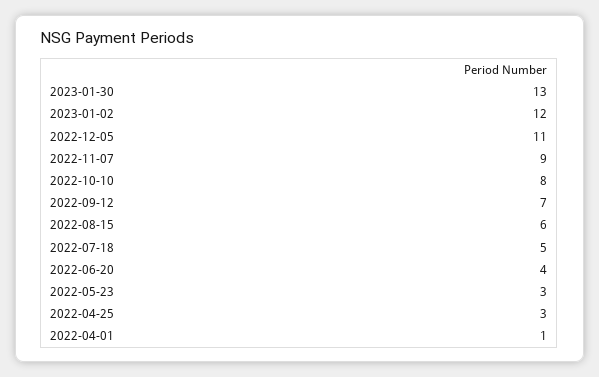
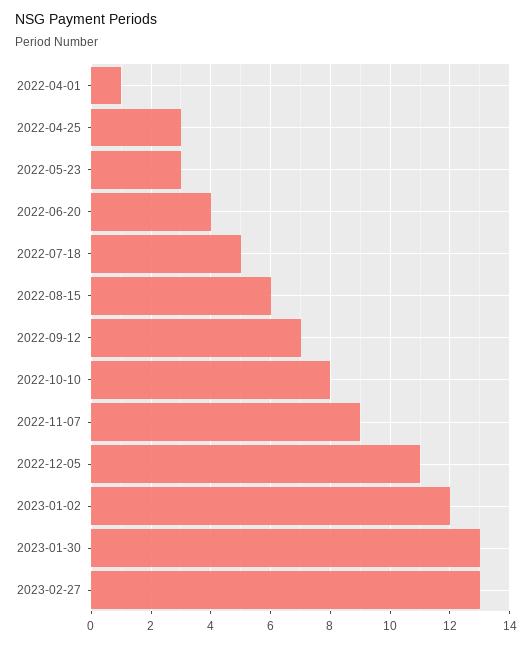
2023-02-27: none -> 13

